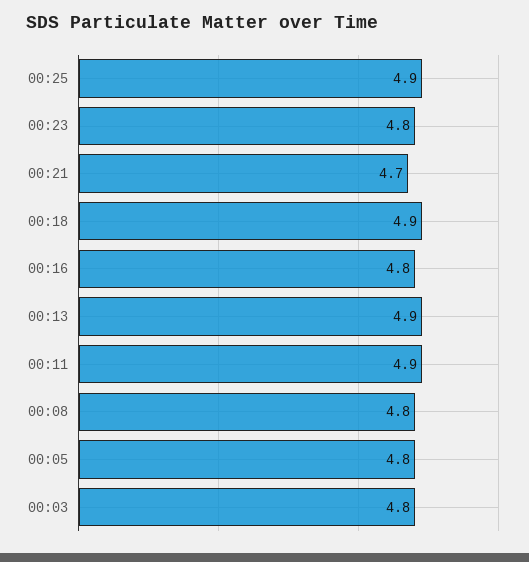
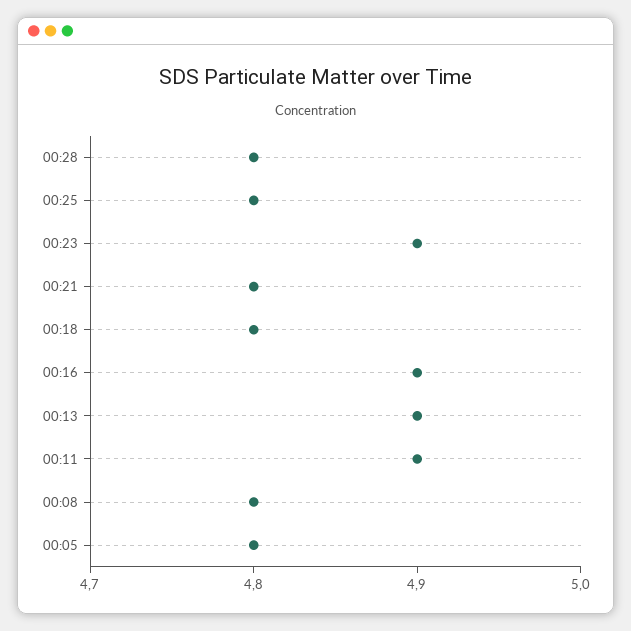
00:25: 4.9 -> 4.8
00:23: 4.8 -> 4.9
00:21: 4.7 -> 4.8
00:18: 4.9 -> 4.8
00:16: 4.8 -> 4.9
00:03: 4.8 -> none
00:28: none -> 4.8

